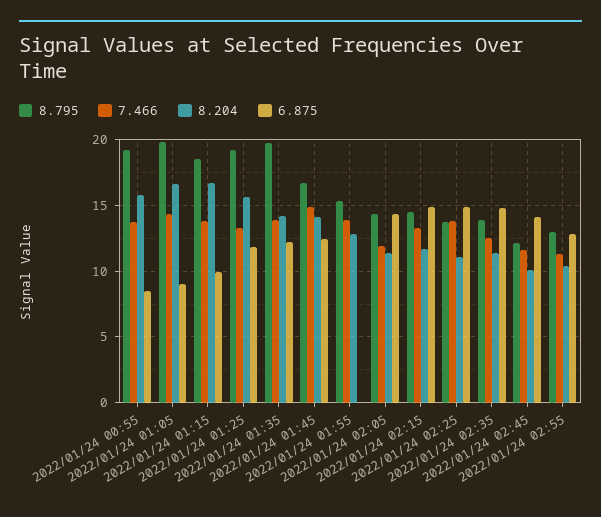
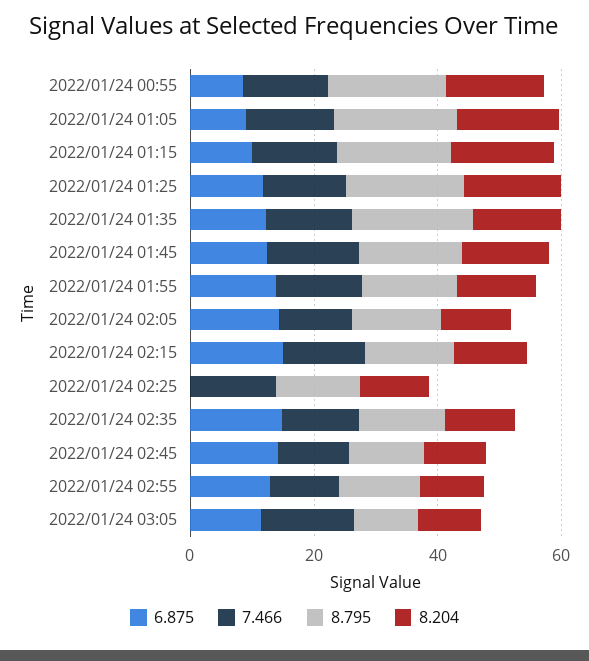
6.875, 2022/01/24 01:55: 0 -> 15
6.875, 2022/01/24 02:25: 15 -> 0
6.875, 2022/01/24 03:05: none -> 10
7.466, 2022/01/24 03:05: none -> 15
8.795, 2022/01/24 03:05: none -> 10
8.204, 2022/01/24 03:05: none -> 10

